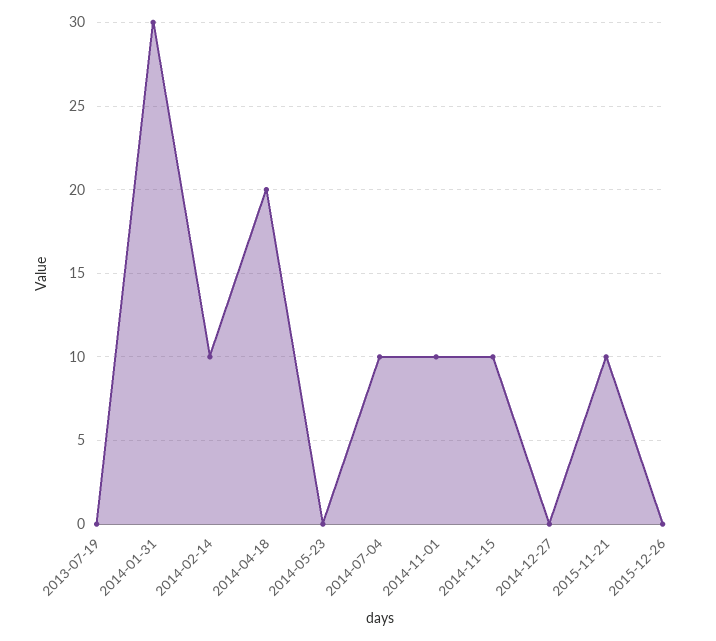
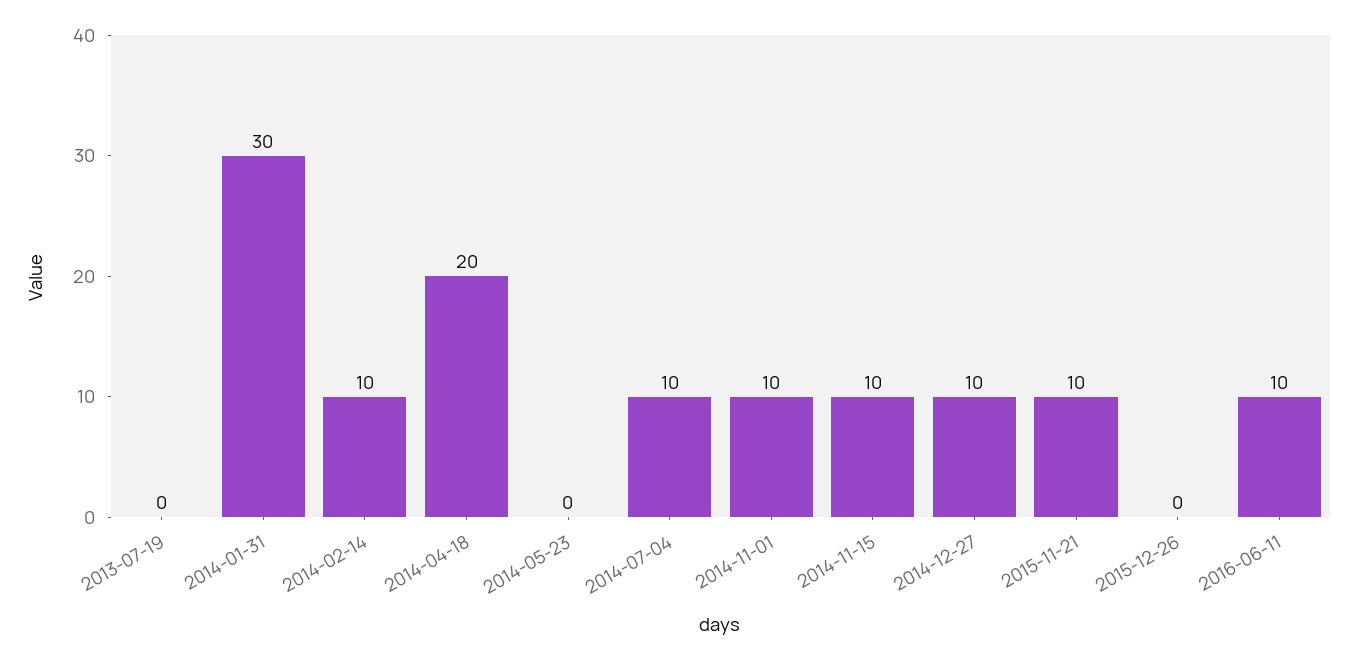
2014-12-27: 0 -> 10
2016-06-11: none -> 10

